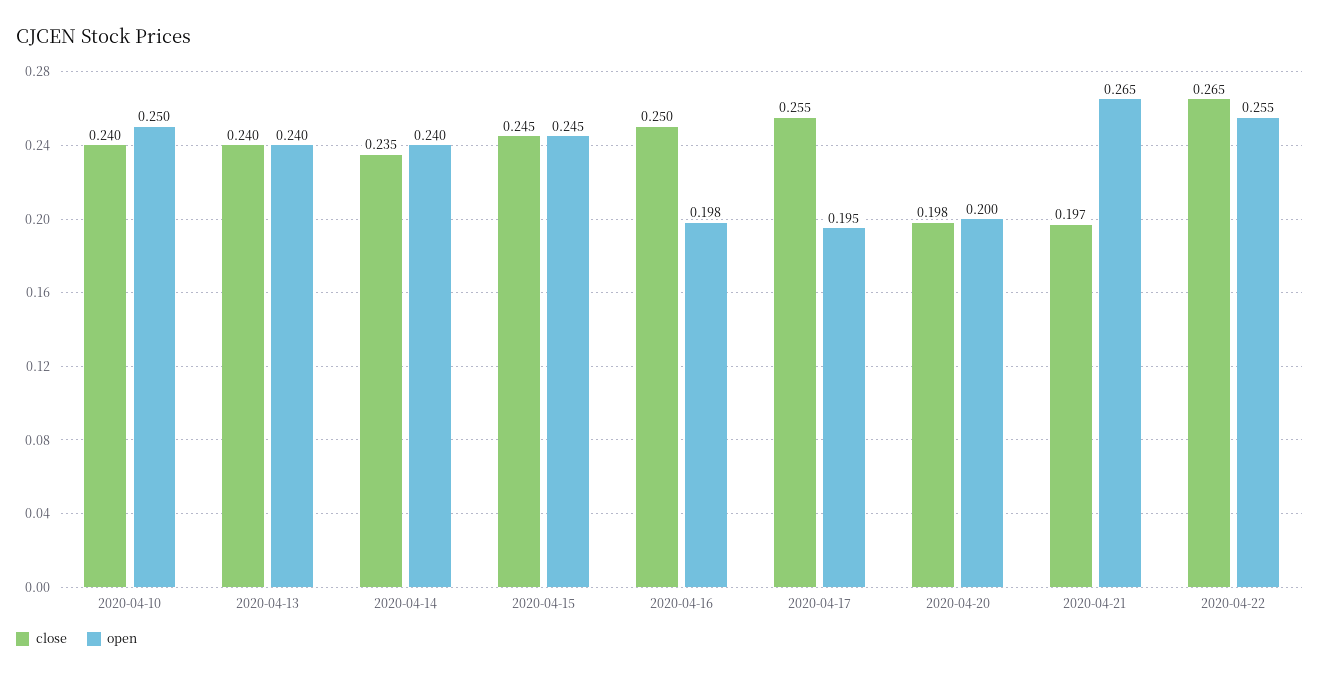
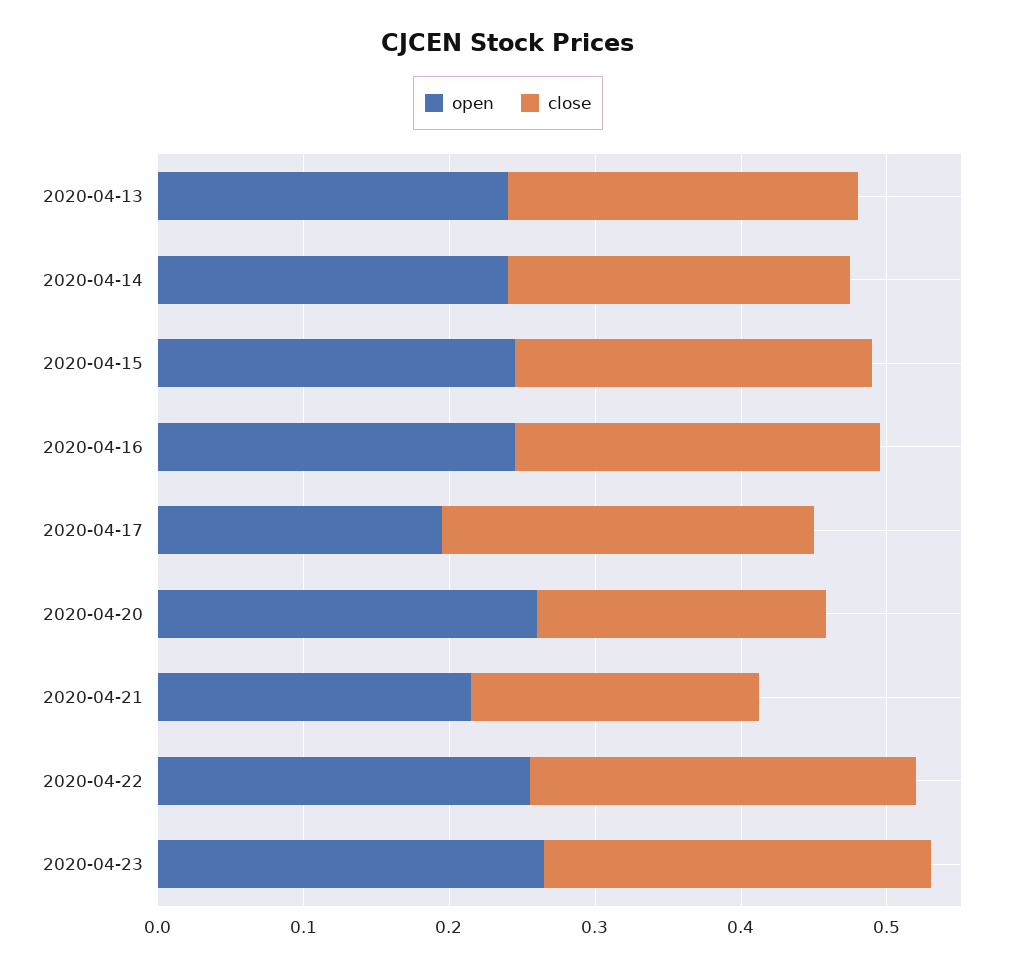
close, 2020-04-10: 0.24 -> none
open, 2020-04-10: 0.25 -> none
open, 2020-04-16: 0.198 -> 0.24
open, 2020-04-20: 0.2 -> 0.26
open, 2020-04-21: 0.265 -> 0.22
open, 2020-04-23: none -> 0.26
close, 2020-04-23: none -> 0.26

